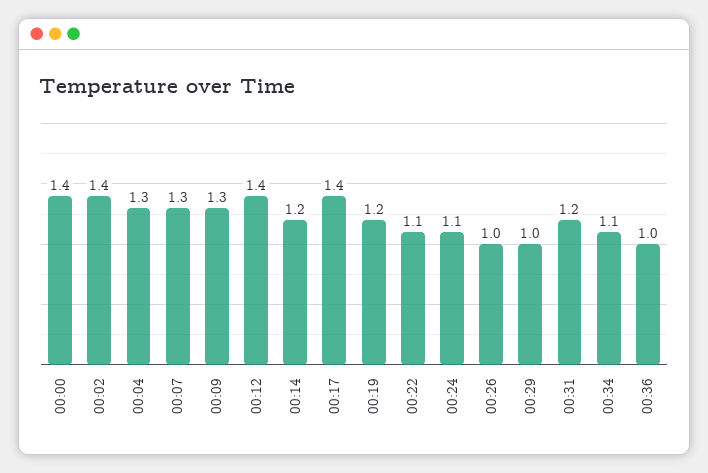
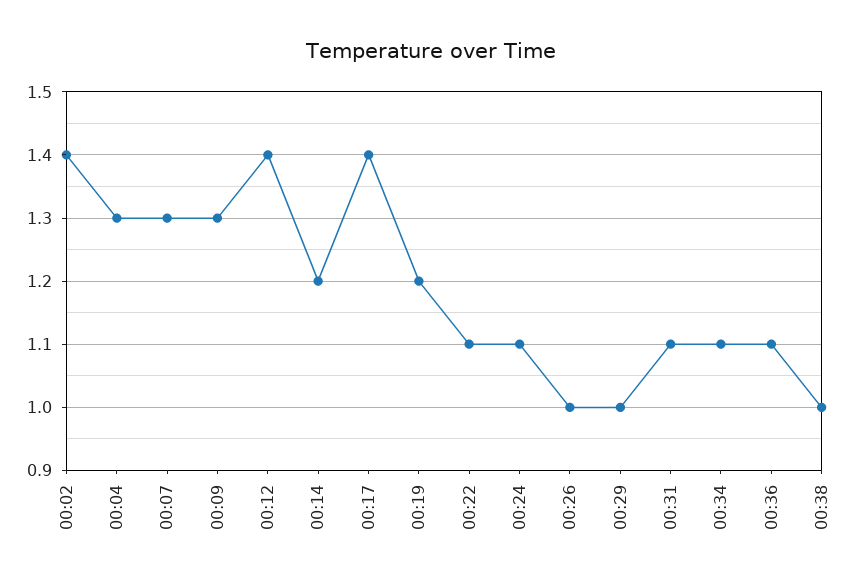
00:00: 1.4 -> none
00:31: 1.2 -> 1.1
00:36: 1 -> 1.1
00:38: none -> 1

